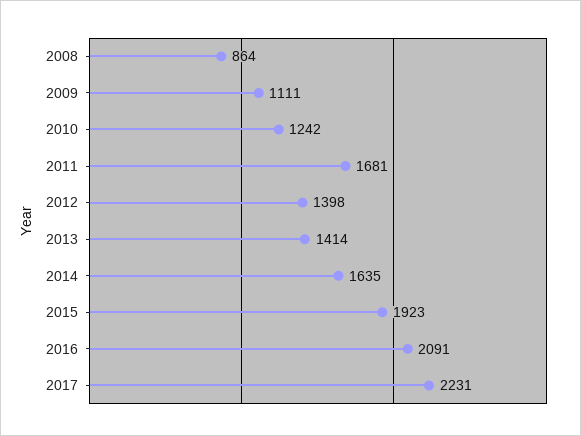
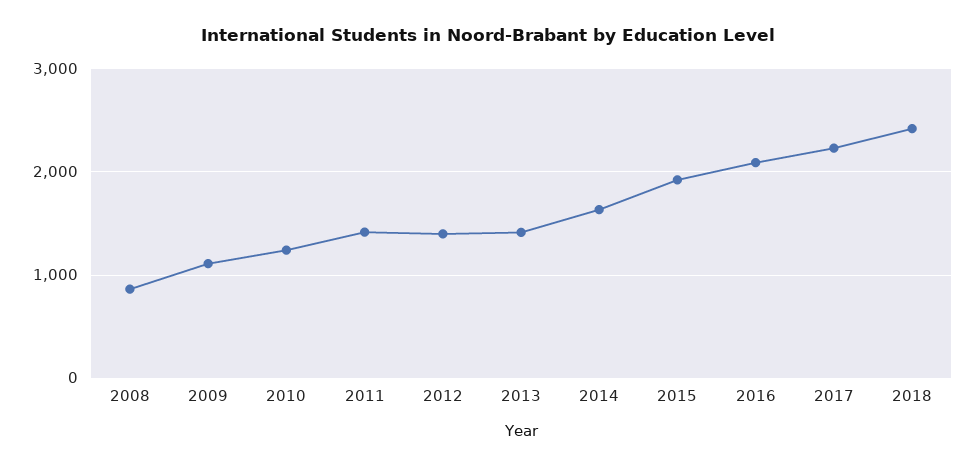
2011: 1681 -> 1400
2018: none -> 2400

